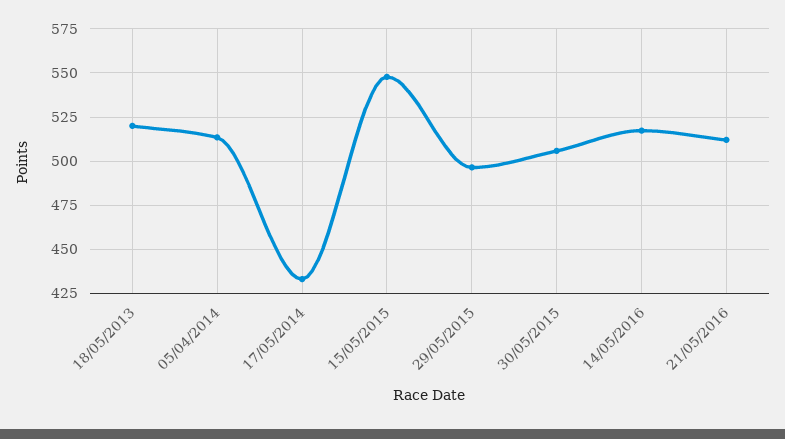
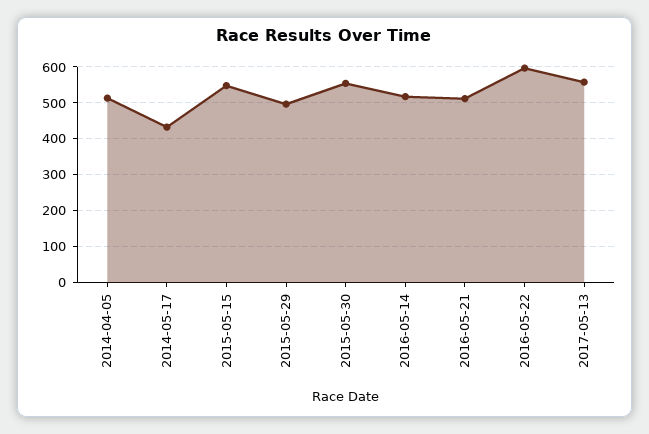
18/05/2013: 520 -> none
30/05/2015: 505 -> 560
2016-05-22: none -> 600
2017-05-13: none -> 560

